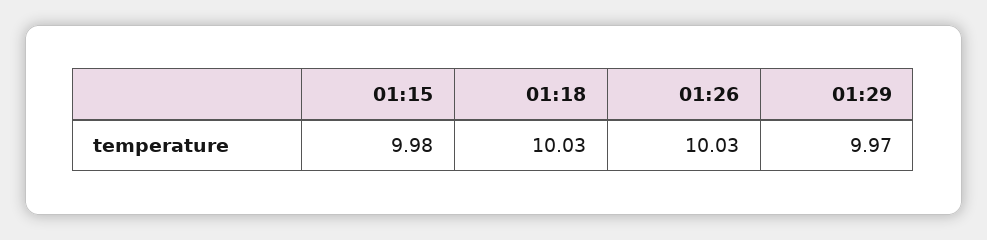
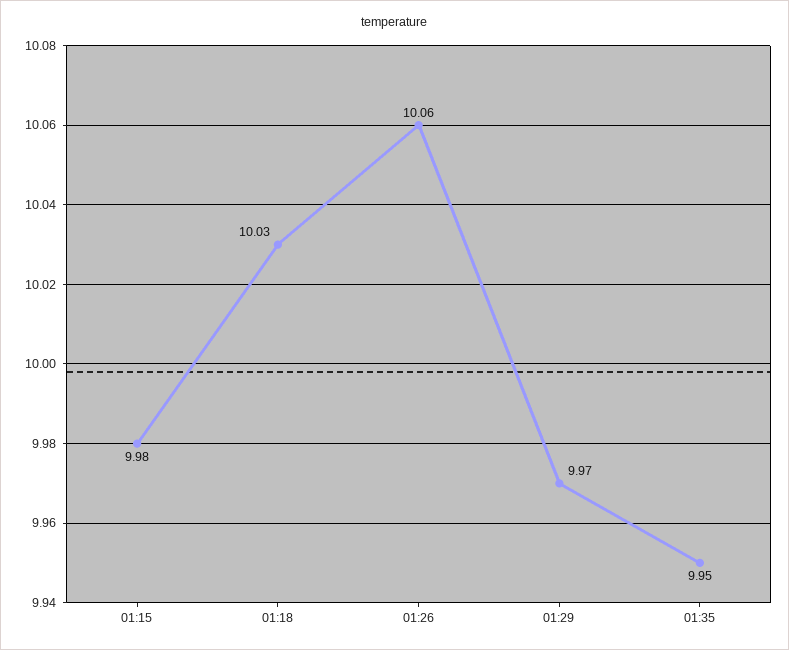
01:26: 10.03 -> 10.06
01:35: none -> 9.95

